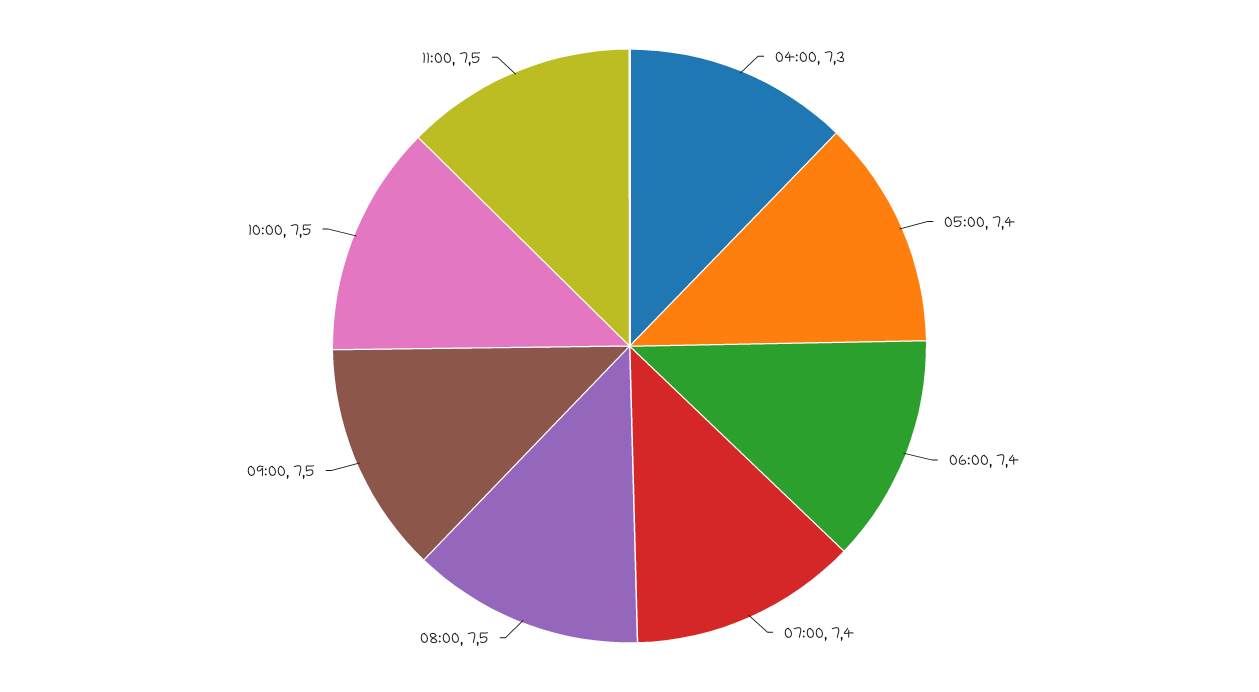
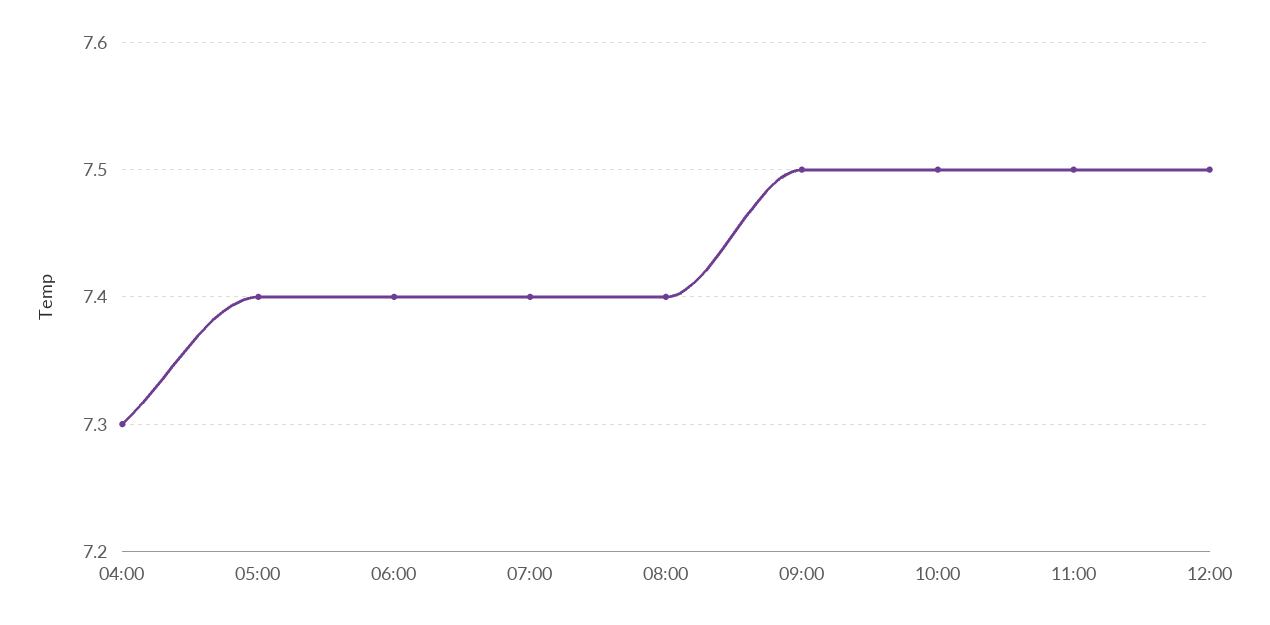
08:00: 7.5 -> 7.4
12:00: none -> 7.5

